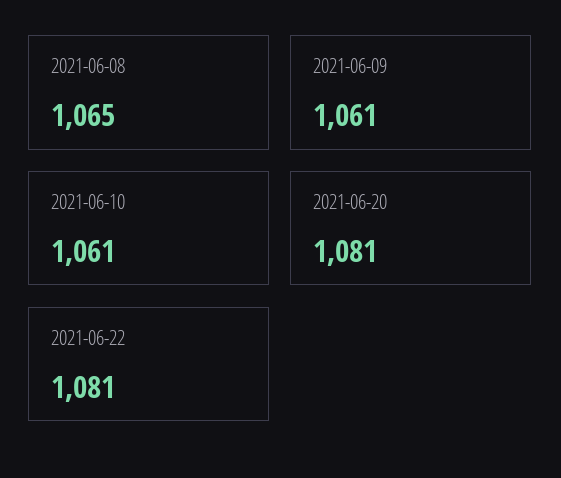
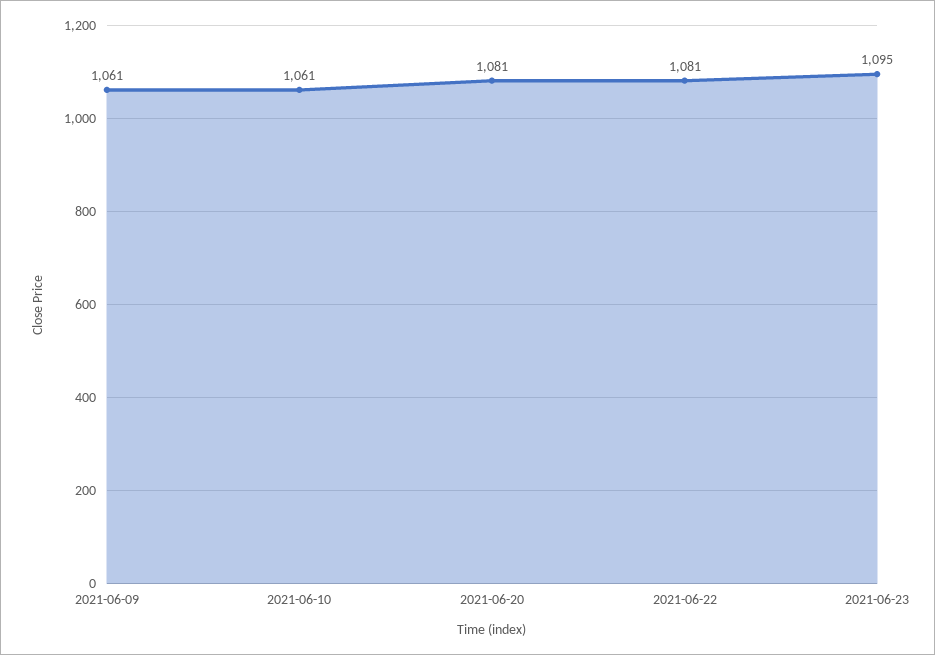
2021-06-08: 1065 -> none
2021-06-23: none -> 1095

